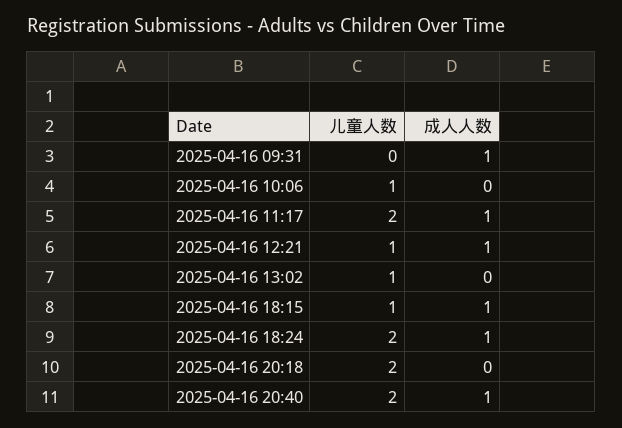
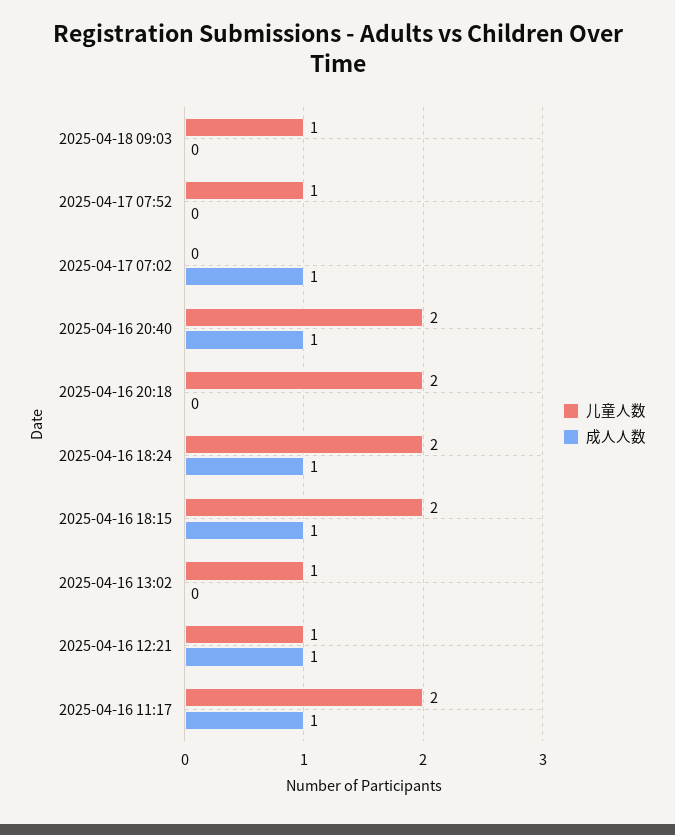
儿童人数, 2025-04-16 09:31: 0 -> none
成人人数, 2025-04-16 09:31: 1 -> none
儿童人数, 2025-04-16 10:06: 1 -> none
成人人数, 2025-04-16 10:06: 0 -> none
儿童人数, 2025-04-16 18:15: 1 -> 2
儿童人数, 2025-04-18 09:03: none -> 1
成人人数, 2025-04-18 09:03: none -> 0
儿童人数, 2025-04-17 07:52: none -> 1
成人人数, 2025-04-17 07:52: none -> 0
儿童人数, 2025-04-17 07:02: none -> 0
成人人数, 2025-04-17 07:02: none -> 1

